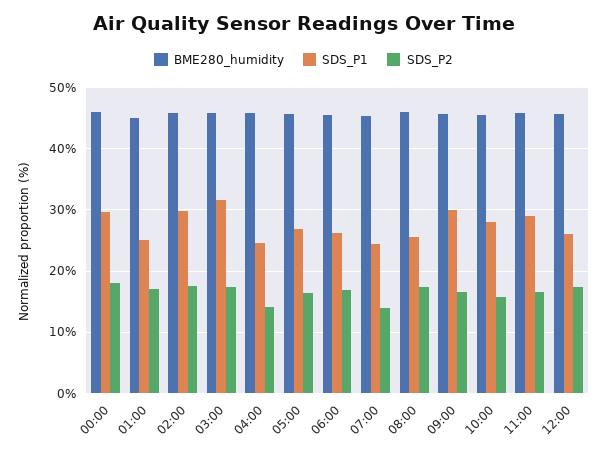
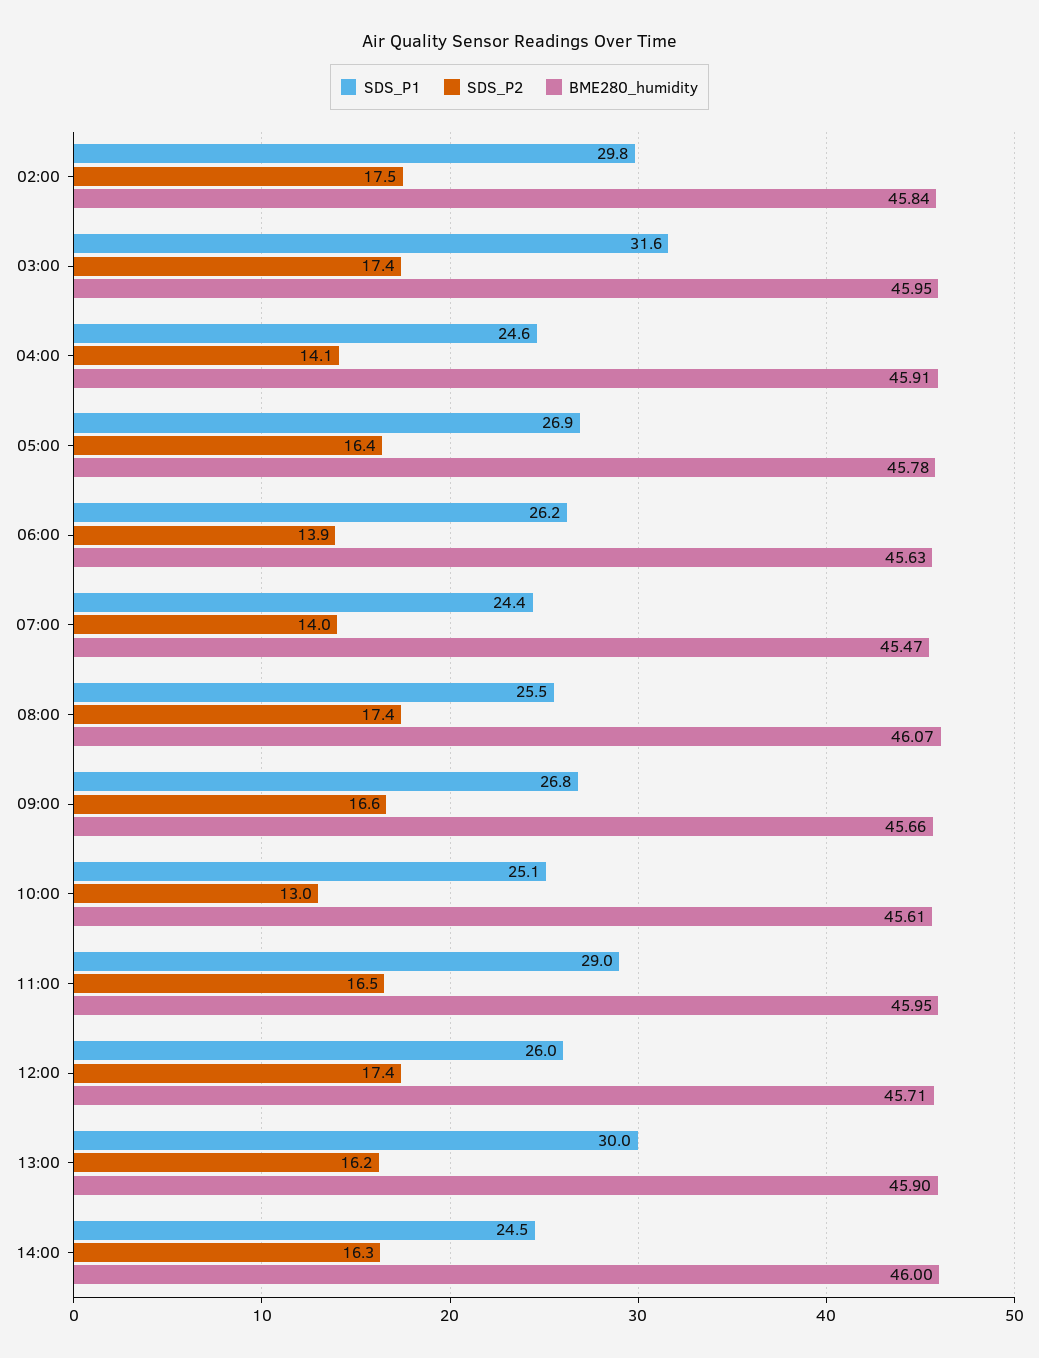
BME280_humidity, 00:00: 46 -> none
SDS_P1, 00:00: 30 -> none
SDS_P2, 00:00: 18 -> none
BME280_humidity, 01:00: 45 -> none
SDS_P1, 01:00: 25 -> none
SDS_P2, 01:00: 17 -> none
SDS_P2, 06:00: 17 -> 13.9
SDS_P1, 09:00: 30 -> 26.8
SDS_P1, 10:00: 28 -> 25.1
SDS_P2, 10:00: 16 -> 13
SDS_P1, 13:00: none -> 30
SDS_P2, 13:00: none -> 16.2
BME280_humidity, 13:00: none -> 45.9
SDS_P1, 14:00: none -> 24.5
SDS_P2, 14:00: none -> 16.3
BME280_humidity, 14:00: none -> 46

